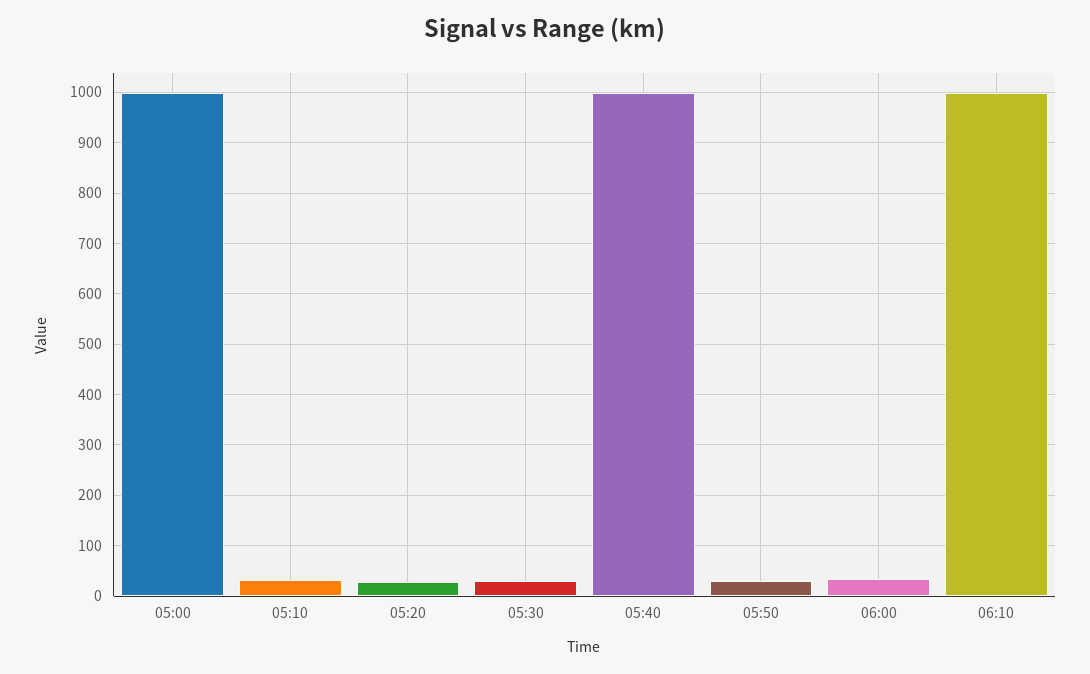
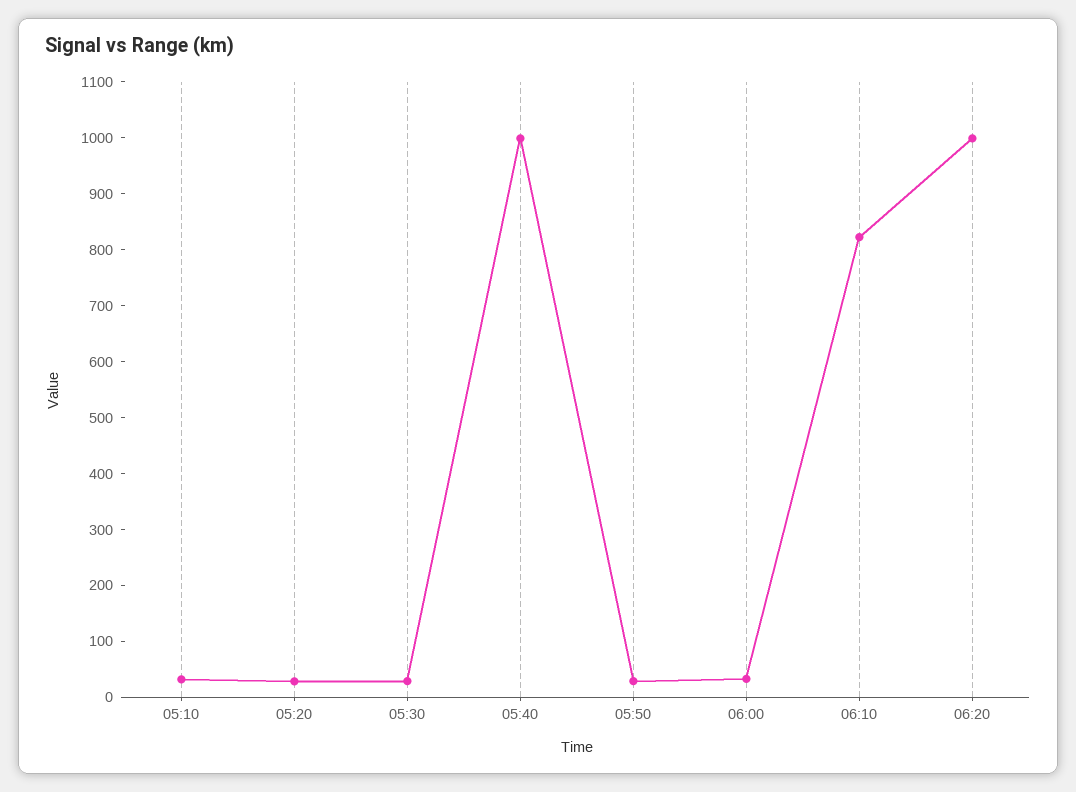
05:00: 1000 -> none
06:10: 1000 -> 820
06:20: none -> 1000

